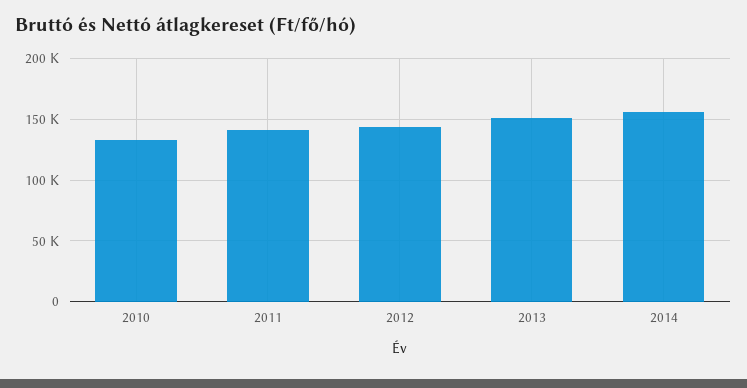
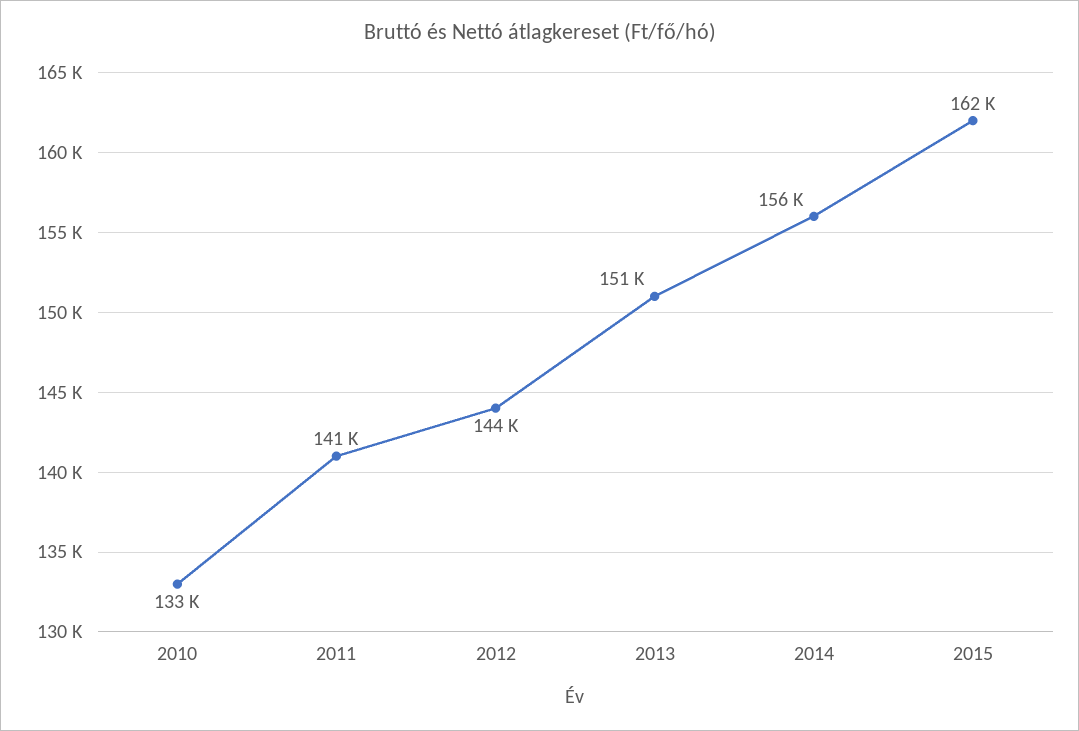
2015: none -> 162000

